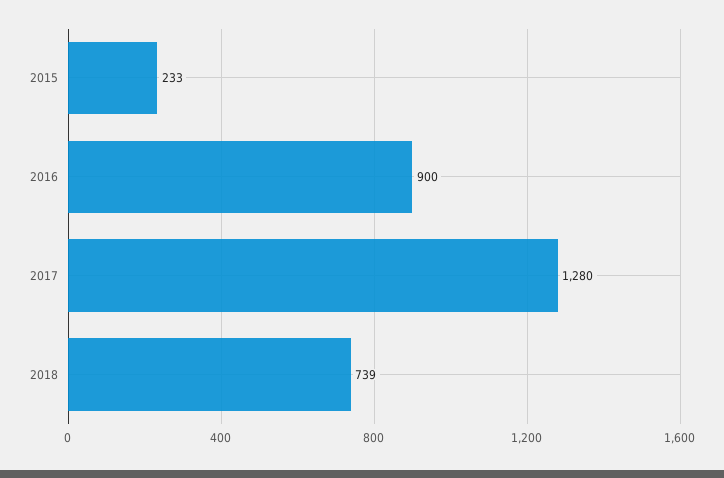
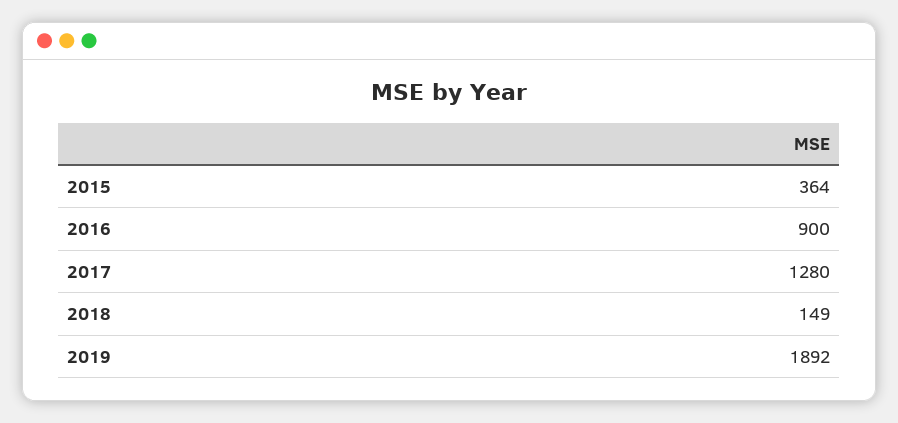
2015: 233 -> 364
2018: 739 -> 149
2019: none -> 1892

